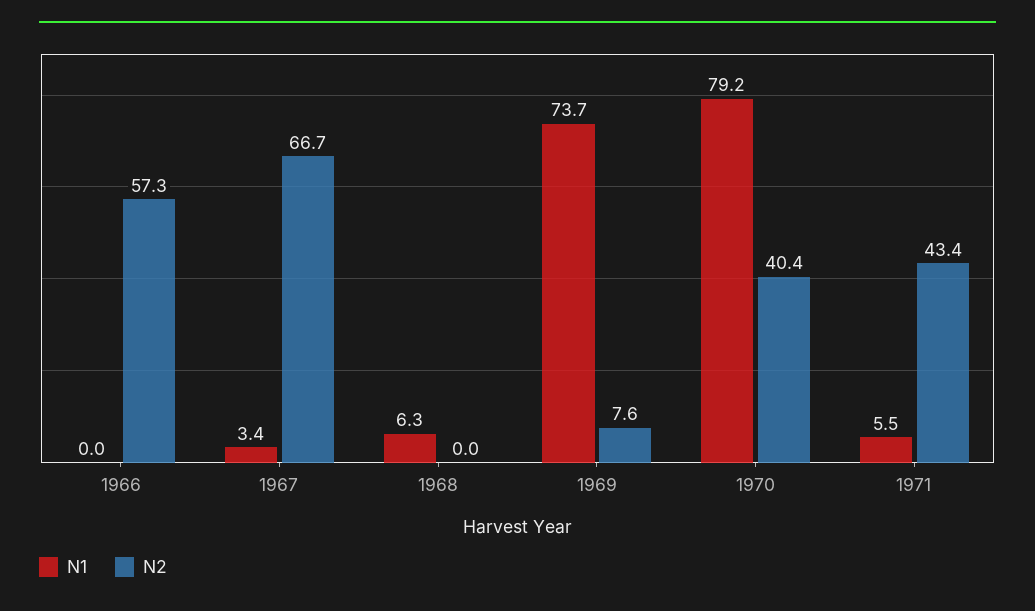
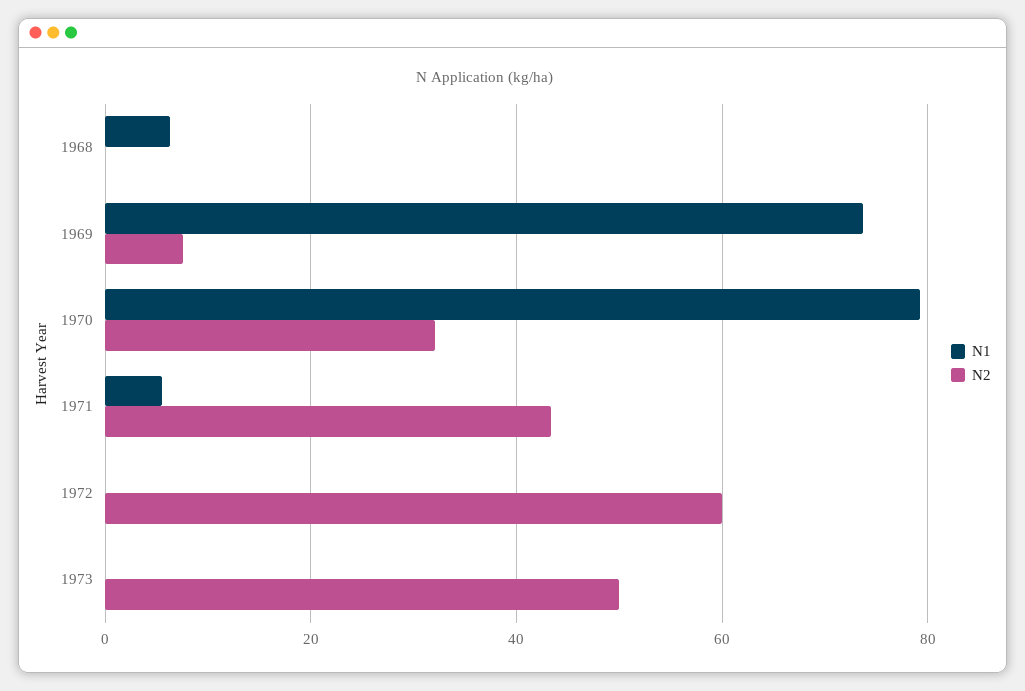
N1, 1966: 0 -> none
N2, 1966: 57.3 -> none
N1, 1967: 3.4 -> none
N2, 1967: 66.7 -> none
N2, 1970: 40.4 -> 32
N1, 1972: none -> 0
N2, 1972: none -> 60
N1, 1973: none -> 0
N2, 1973: none -> 50

